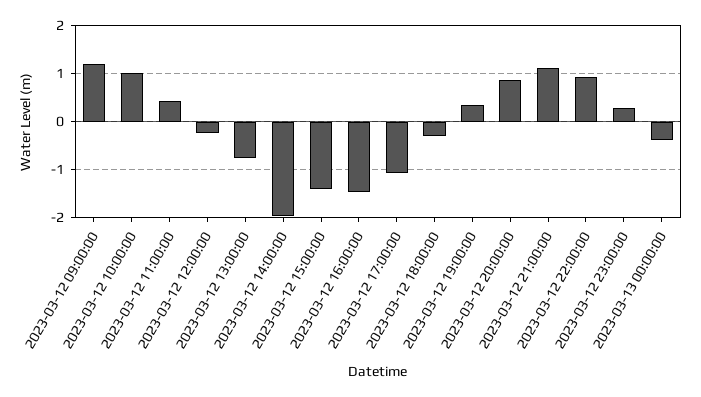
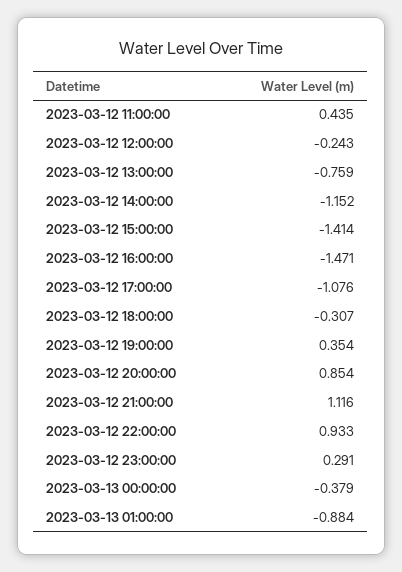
2023-03-12 09:00:00: 1.2 -> none
2023-03-12 10:00:00: 1 -> none
2023-03-12 14:00:00: -2 -> -1.152
2023-03-13 01:00:00: none -> -0.884

